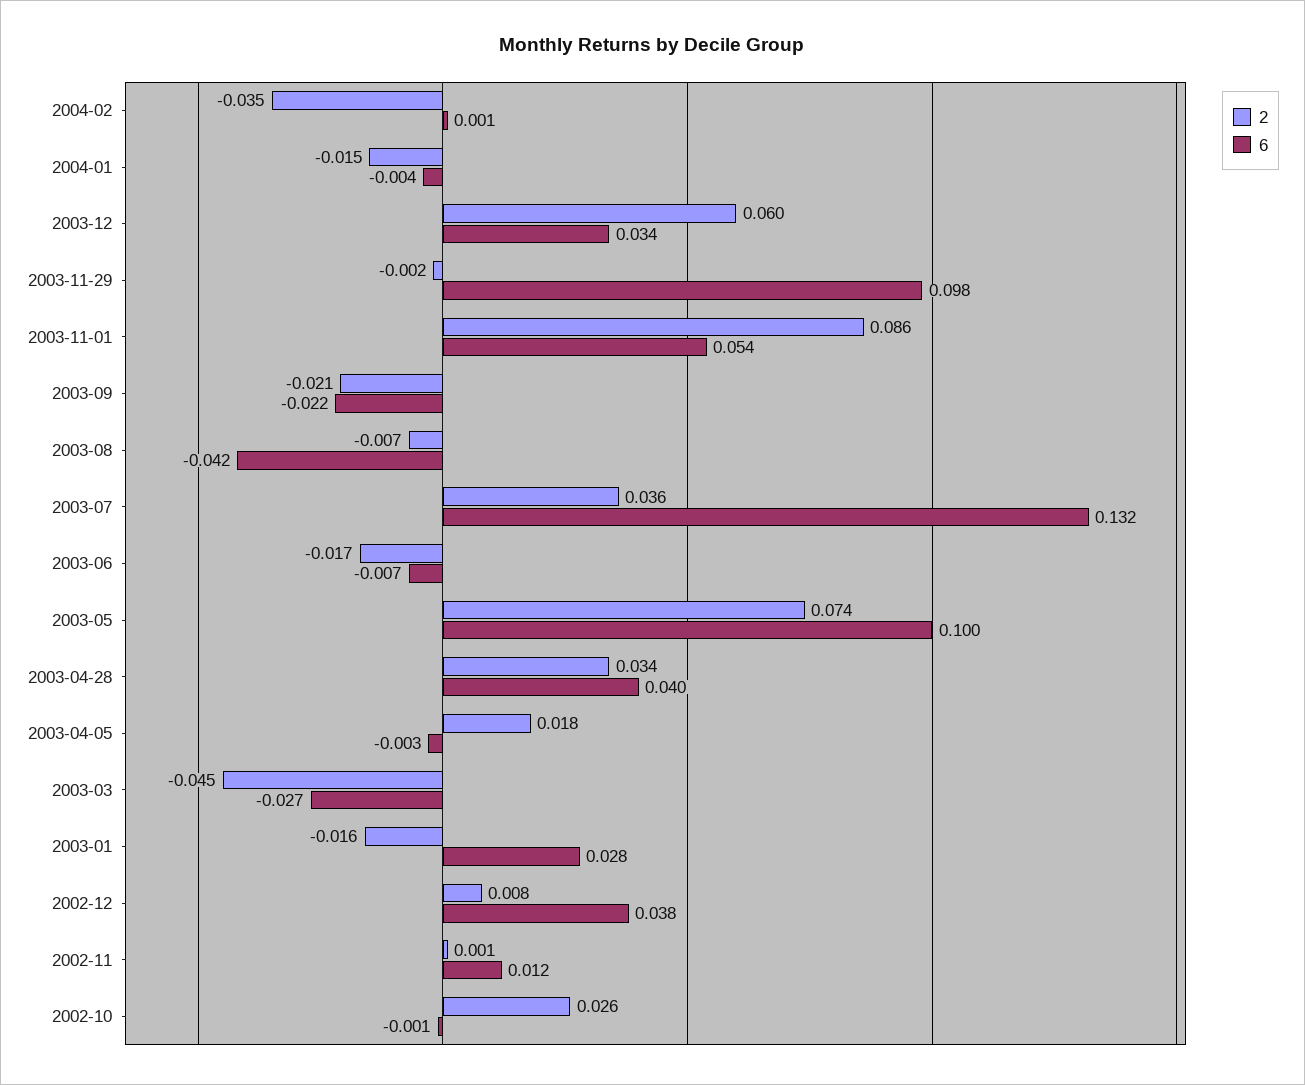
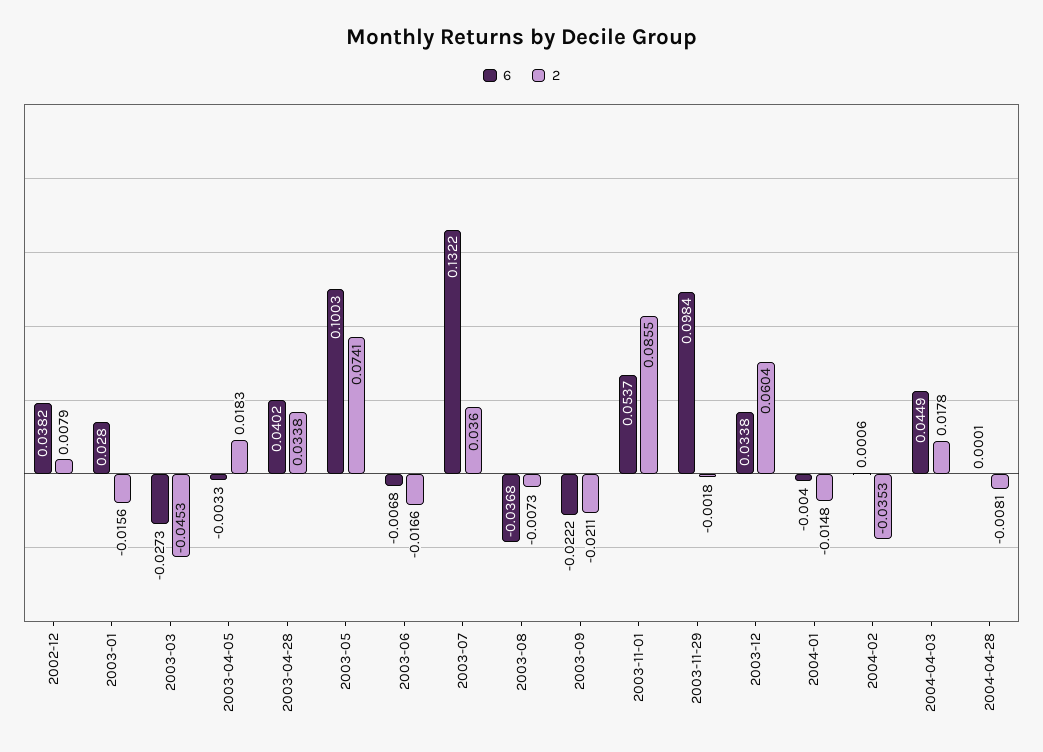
6, 2003-08: -0.042 -> -0.0368
2, 2002-11: 0.001 -> none
6, 2002-11: 0.012 -> none
2, 2002-10: 0.026 -> none
6, 2002-10: -0.001 -> none
6, 2004-04-03: none -> 0.0449
2, 2004-04-03: none -> 0.0178
6, 2004-04-28: none -> 0.0001
2, 2004-04-28: none -> -0.0081

